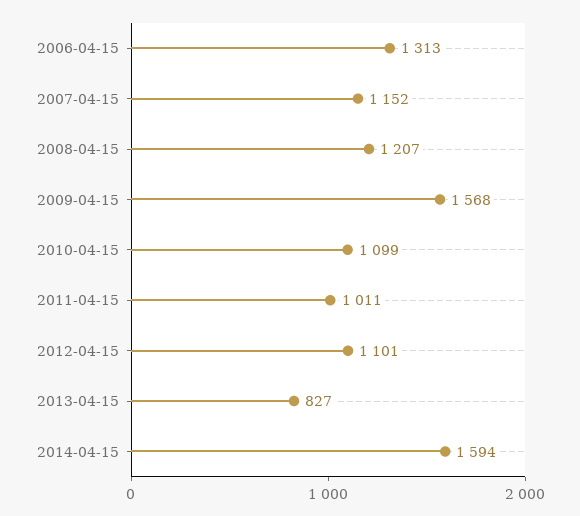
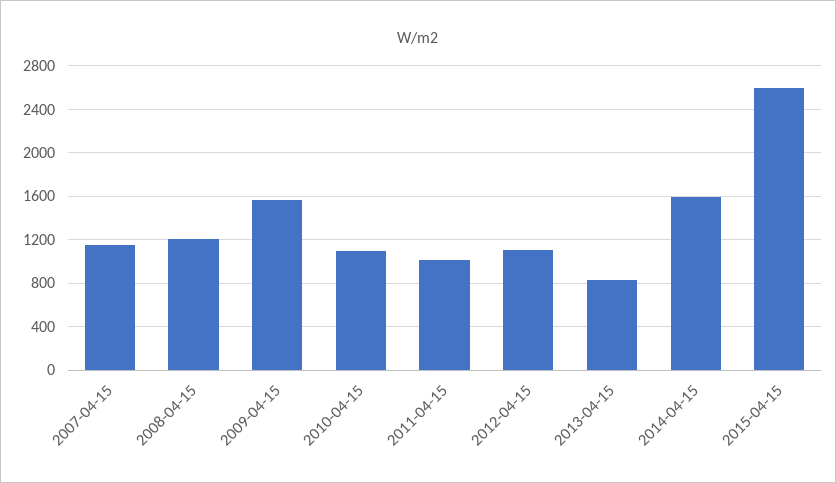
2006-04-15: 1313 -> none
2015-04-15: none -> 2600

